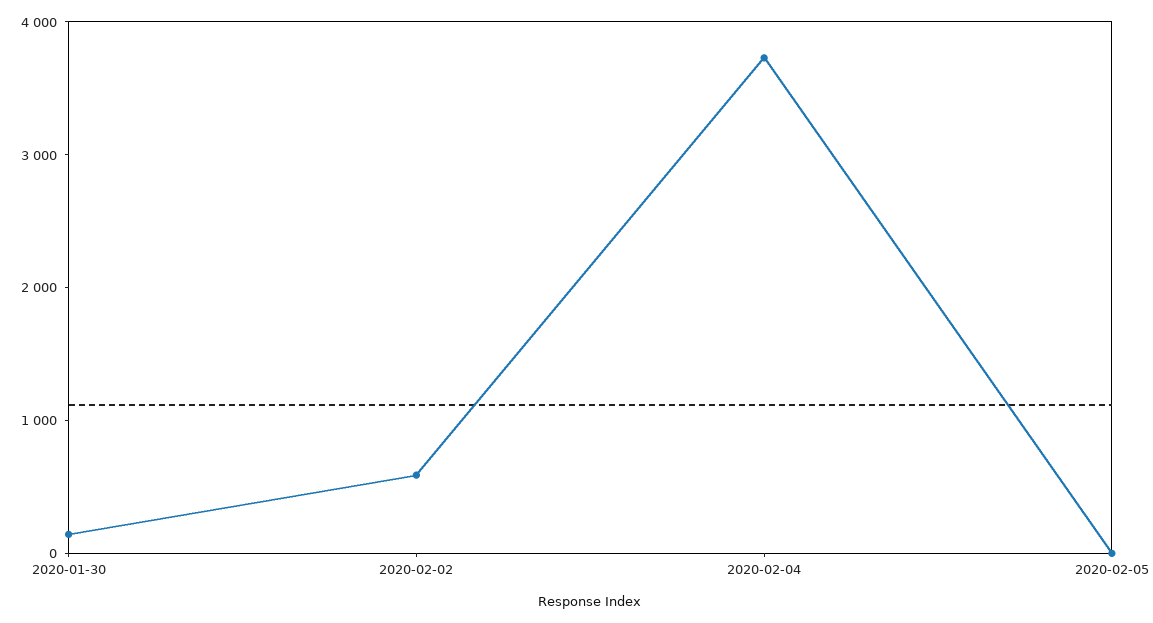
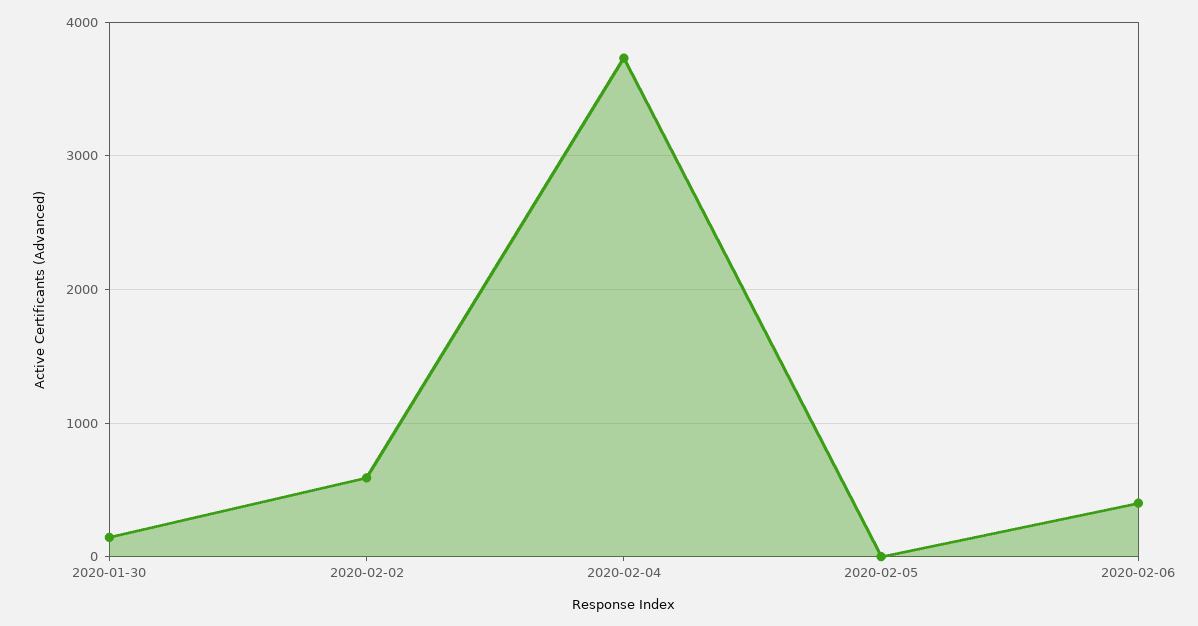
2020-02-06: none -> 400

